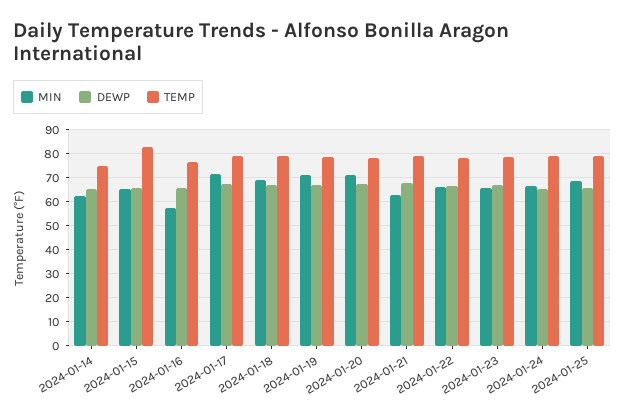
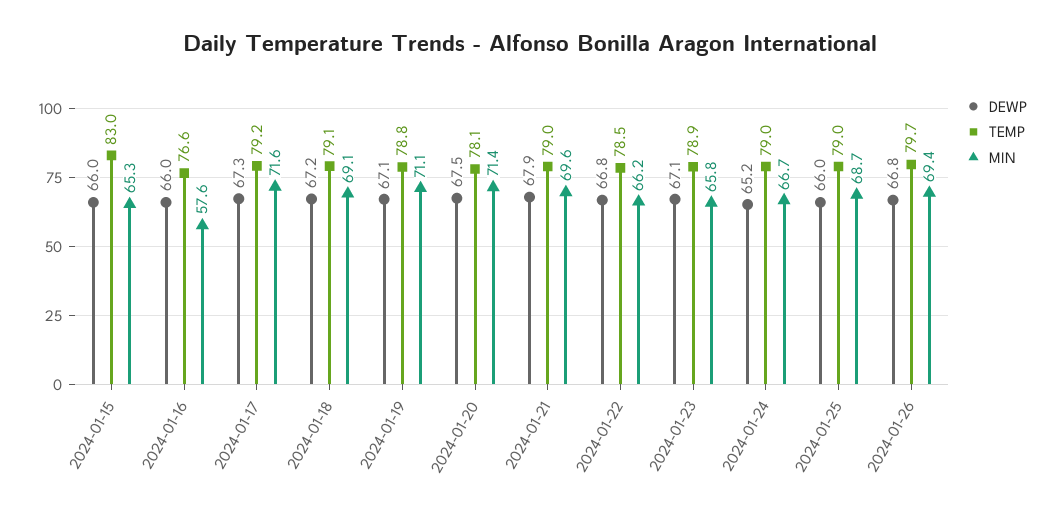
MIN, 2024-01-14: 62.5 -> none
DEWP, 2024-01-14: 65 -> none
TEMP, 2024-01-14: 75 -> none
MIN, 2024-01-21: 62.5 -> 69.6
DEWP, 2024-01-26: none -> 66.8
TEMP, 2024-01-26: none -> 79.7
MIN, 2024-01-26: none -> 69.4

